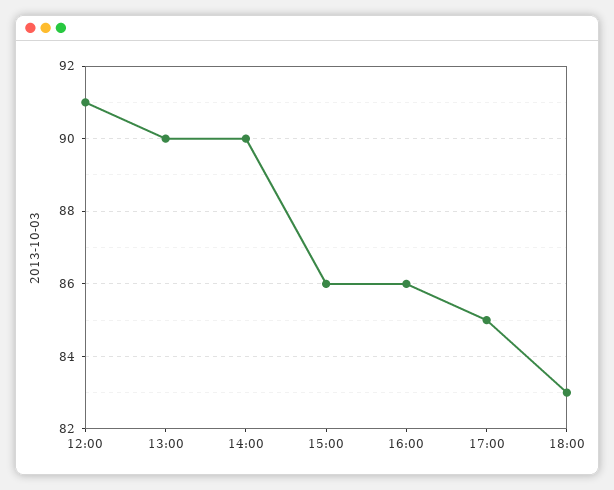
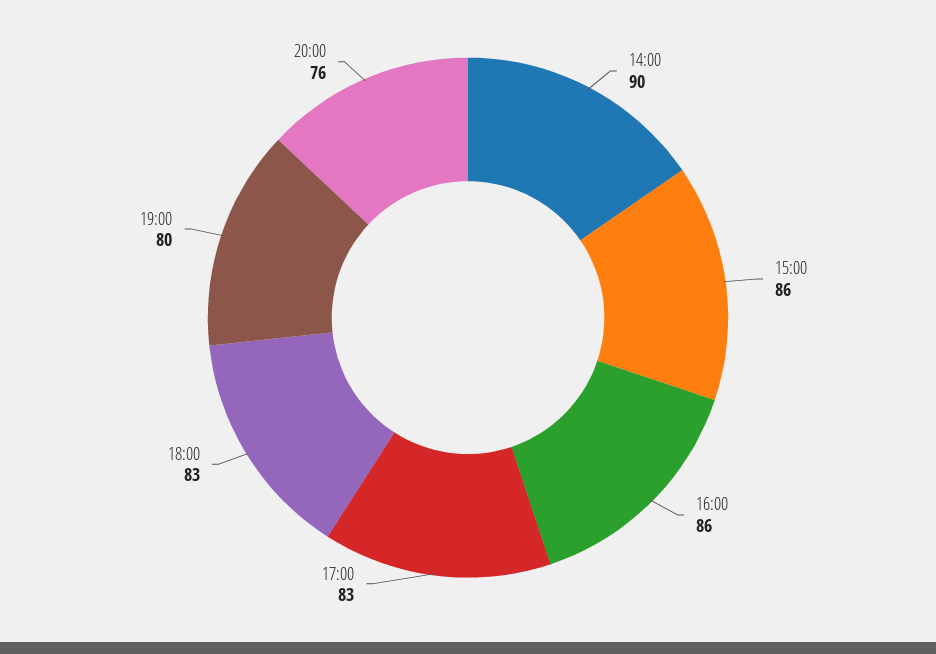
12:00: 91 -> none
13:00: 90 -> none
17:00: 85 -> 83
19:00: none -> 80
20:00: none -> 76

